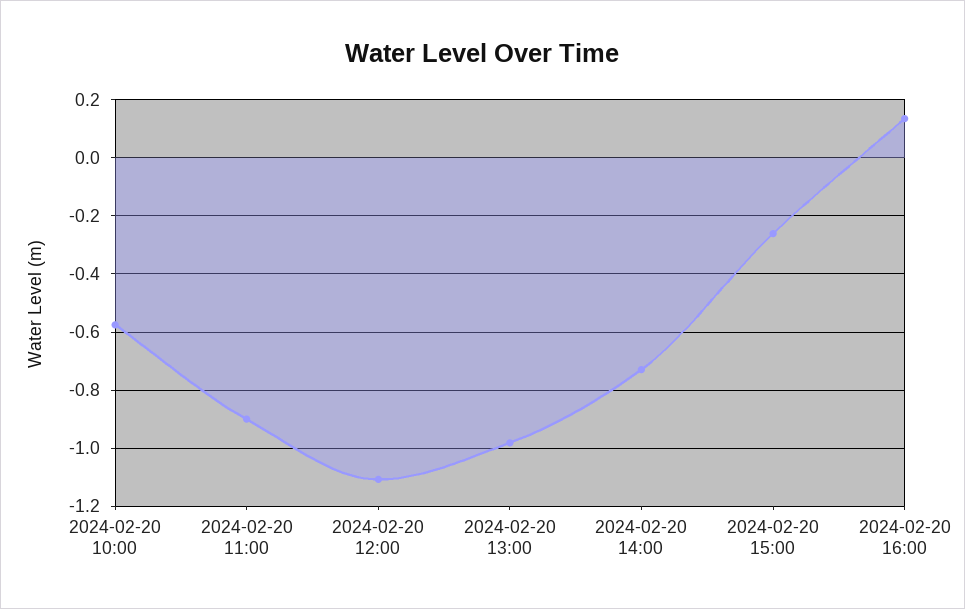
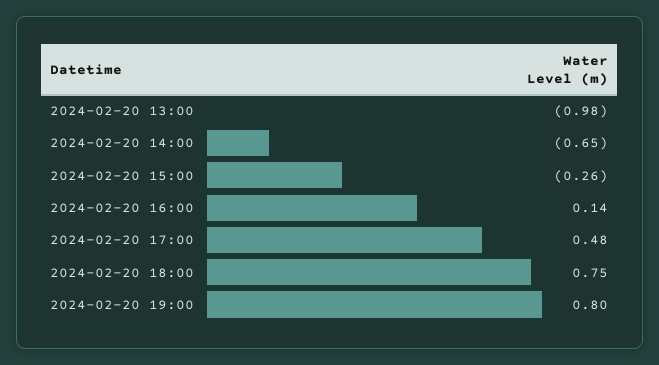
2024-02-20 10:00: -0.575 -> none
2024-02-20 11:00: -0.9 -> none
2024-02-20 12:00: -1.1 -> none
2024-02-20 14:00: -0.725 -> -0.65
2024-02-20 17:00: none -> 0.48
2024-02-20 18:00: none -> 0.75
2024-02-20 19:00: none -> 0.8

